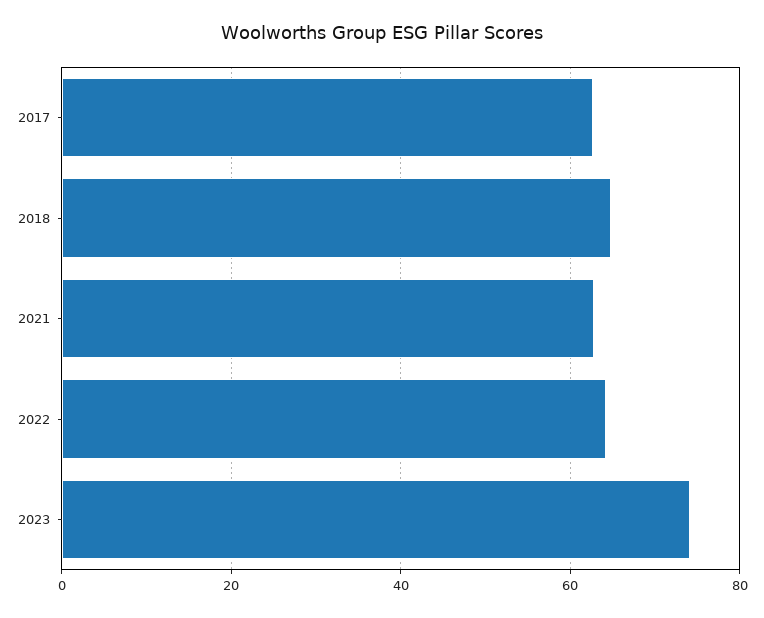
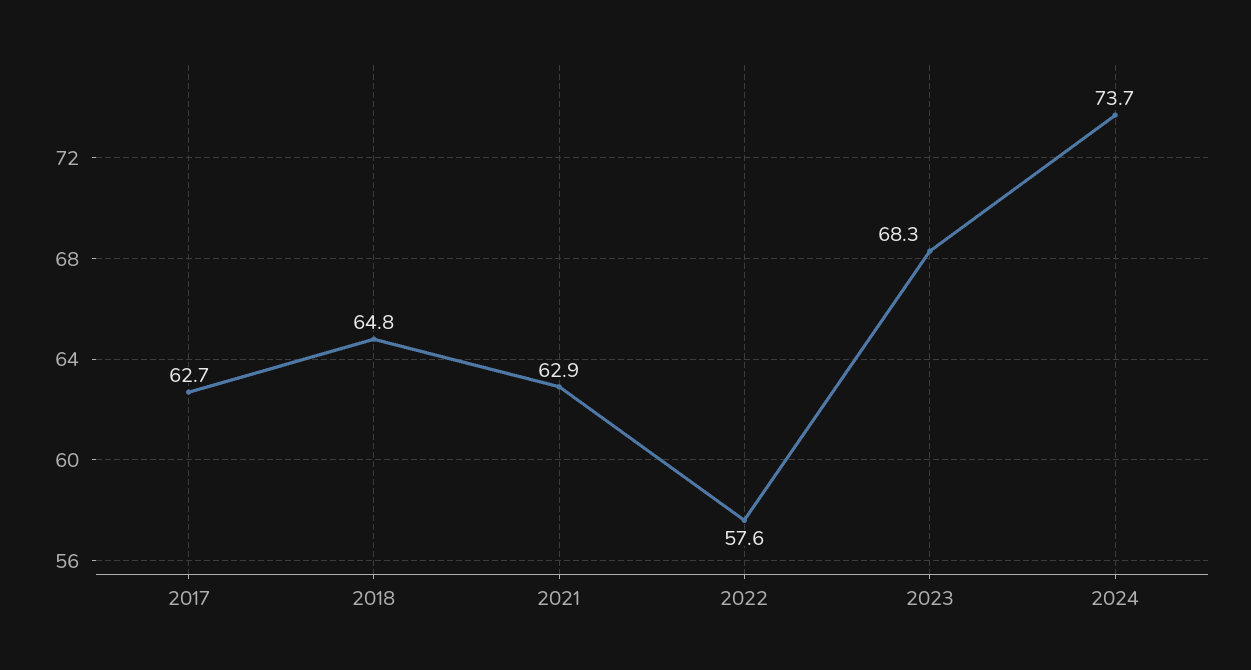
2022: 64 -> 57.6
2023: 74 -> 68.3
2024: none -> 73.7

